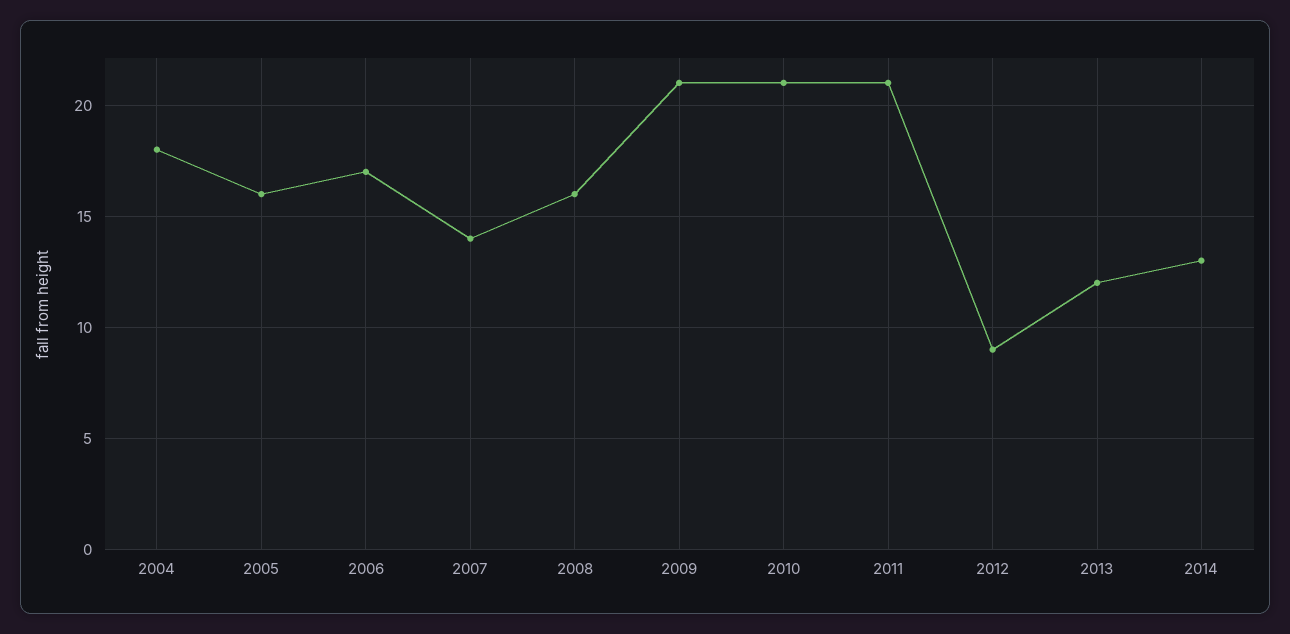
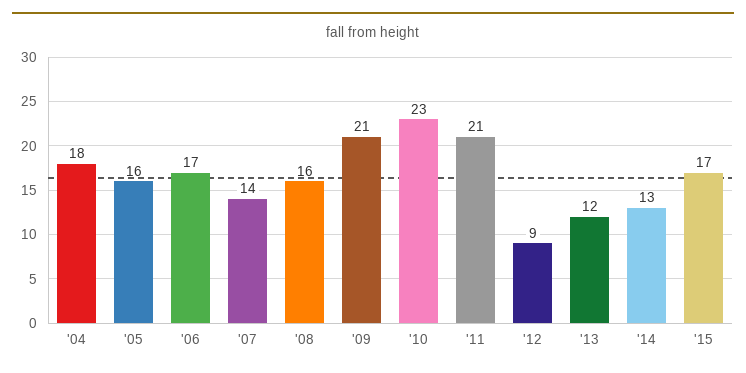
2010: 21 -> 23
'15: none -> 17

